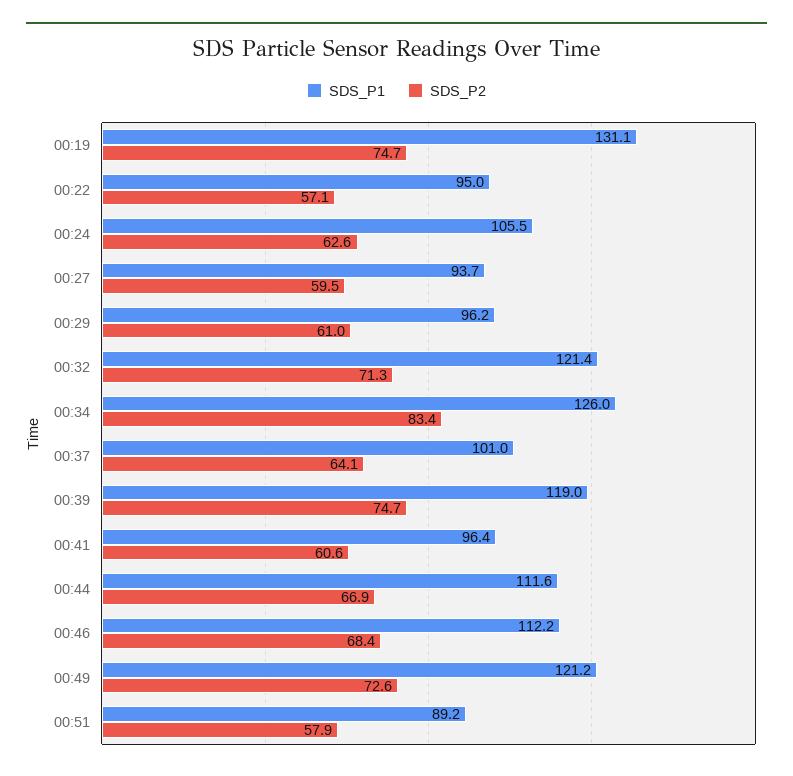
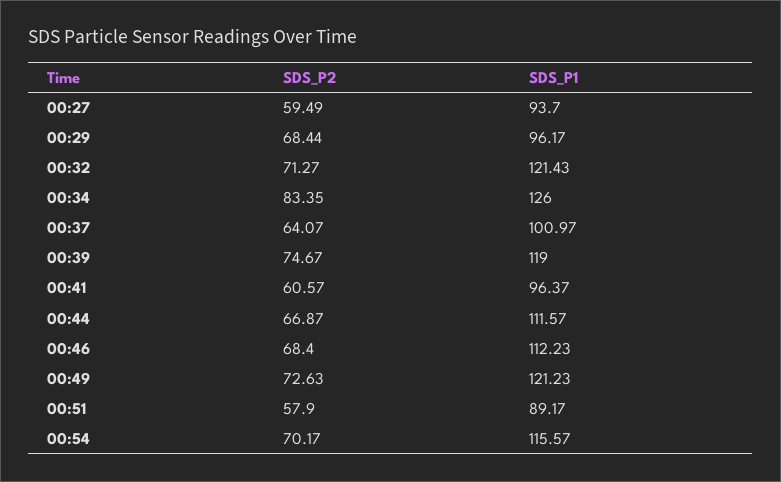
SDS_P1, 00:19: 131.1 -> none
SDS_P2, 00:19: 74.7 -> none
SDS_P1, 00:22: 95 -> none
SDS_P2, 00:22: 57.1 -> none
SDS_P1, 00:24: 105.5 -> none
SDS_P2, 00:24: 62.6 -> none
SDS_P2, 00:29: 61 -> 68.44
SDS_P2, 00:54: none -> 70.17
SDS_P1, 00:54: none -> 115.57

